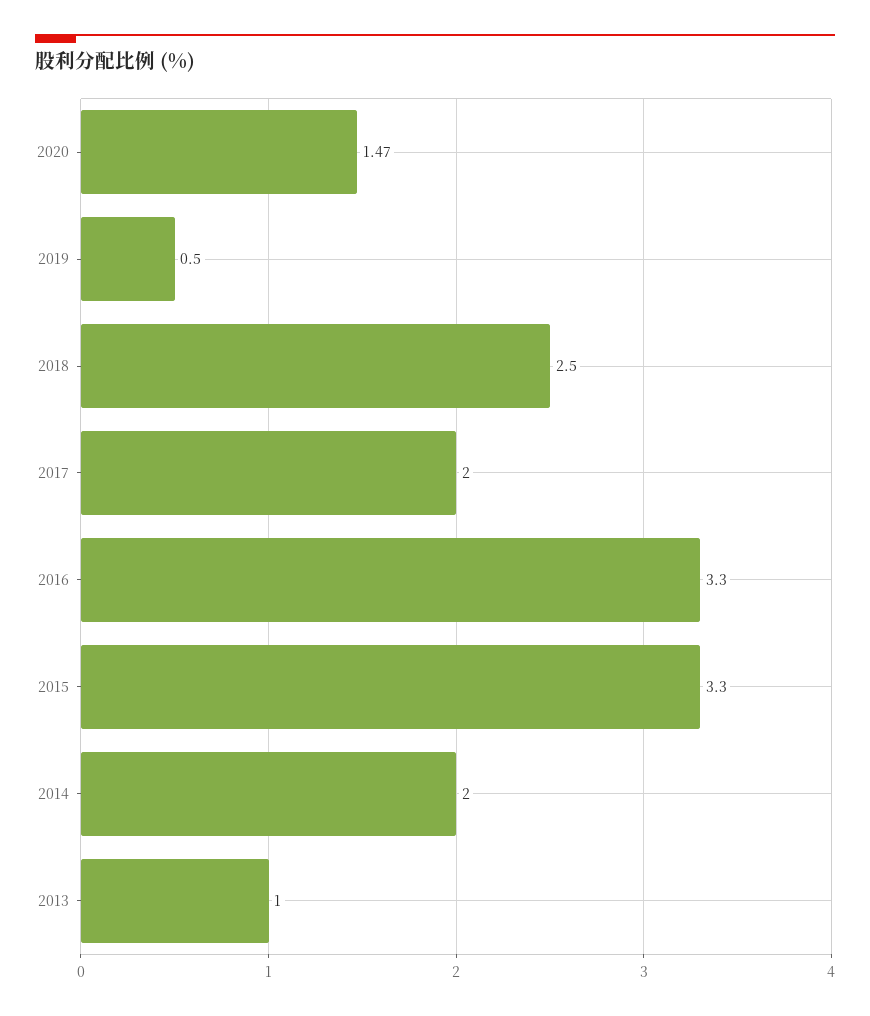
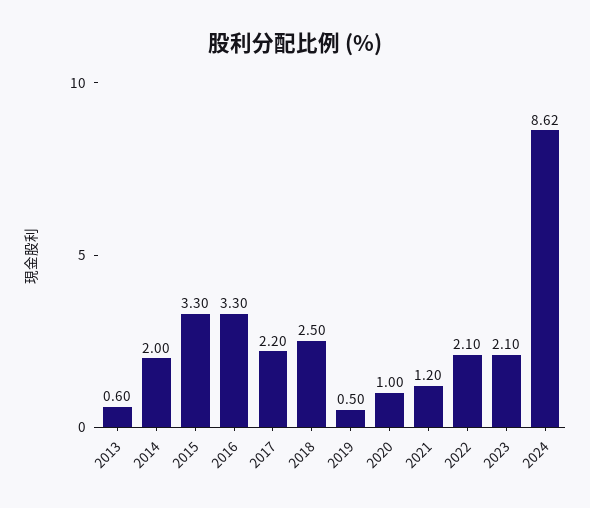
2020: 1.47 -> 1
2017: 2 -> 2.2
2013: 1 -> 0.6
2021: none -> 1.2
2022: none -> 2.1
2023: none -> 2.1
2024: none -> 8.62

